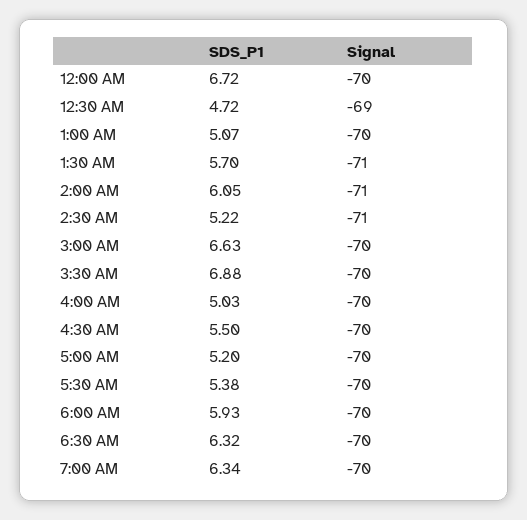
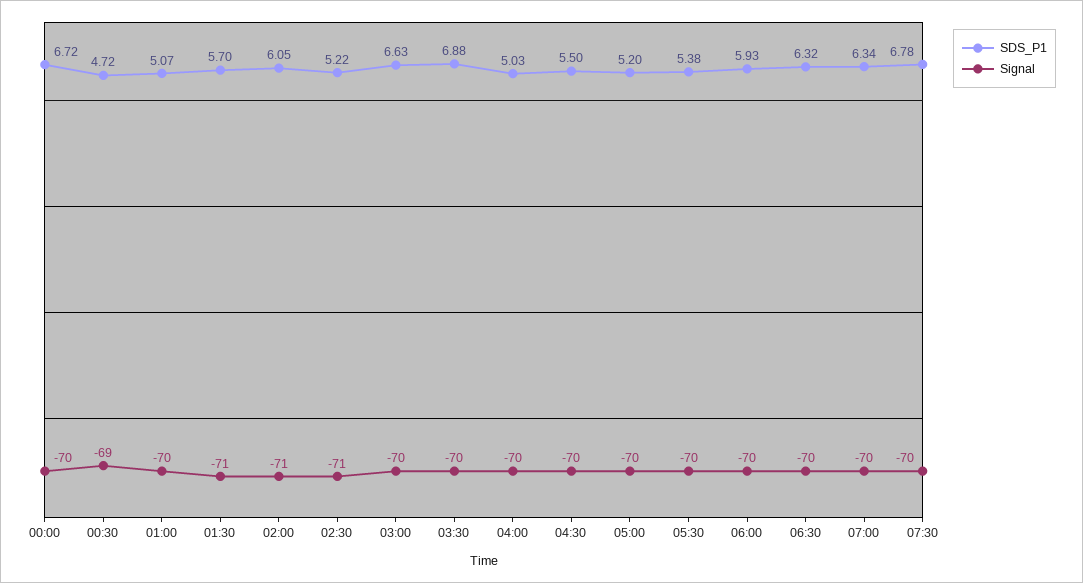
SDS_P1, 07:30: none -> 6.78
Signal, 07:30: none -> -70

